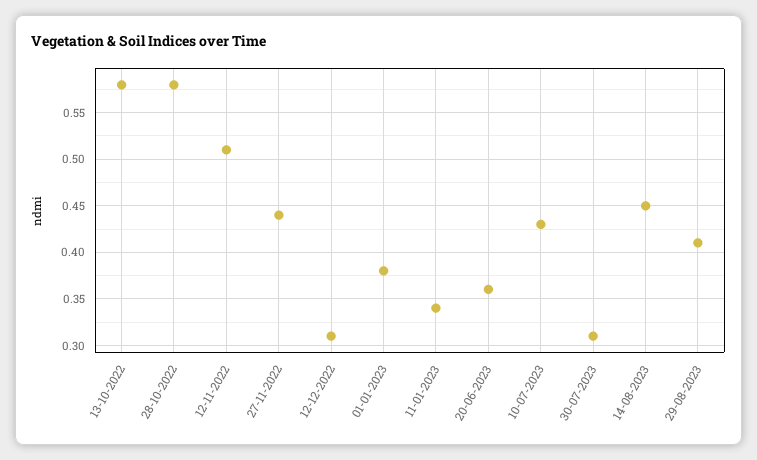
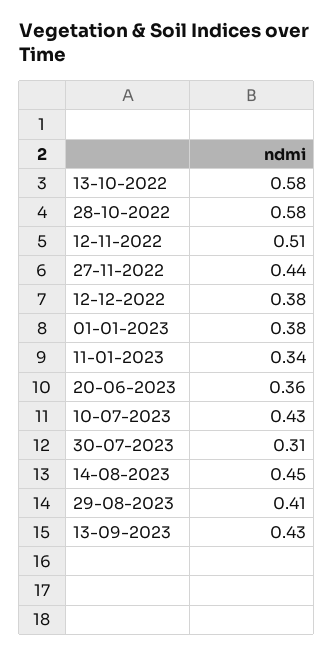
12-12-2022: 0.31 -> 0.38
13-09-2023: none -> 0.43

